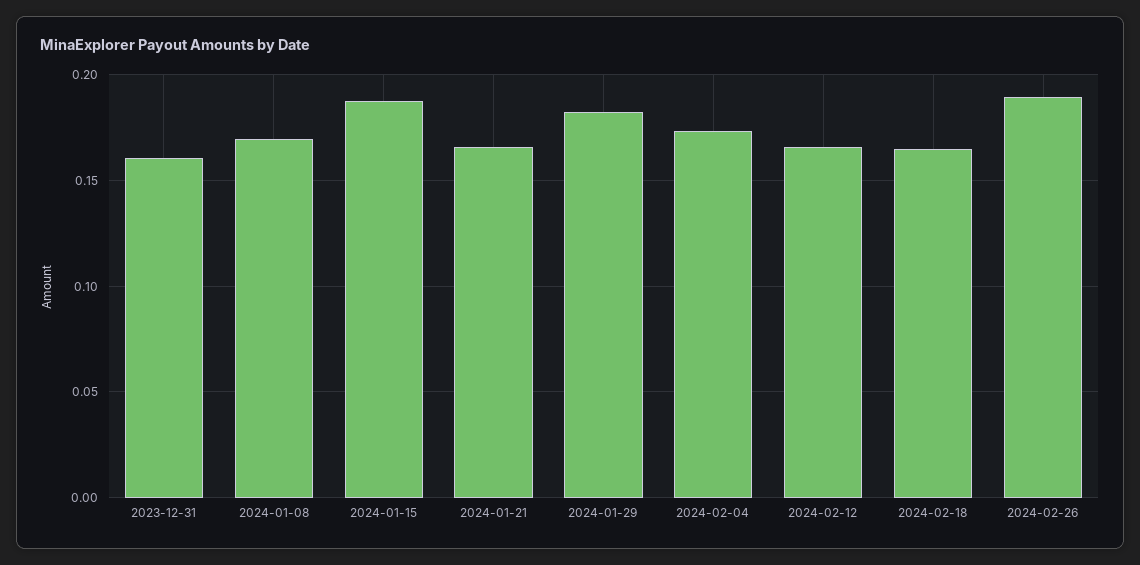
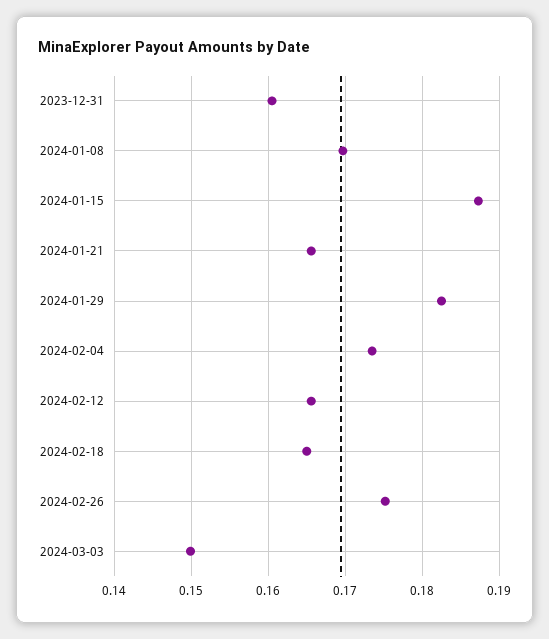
2024-02-26: 0.19 -> 0.175
2024-03-03: none -> 0.15

